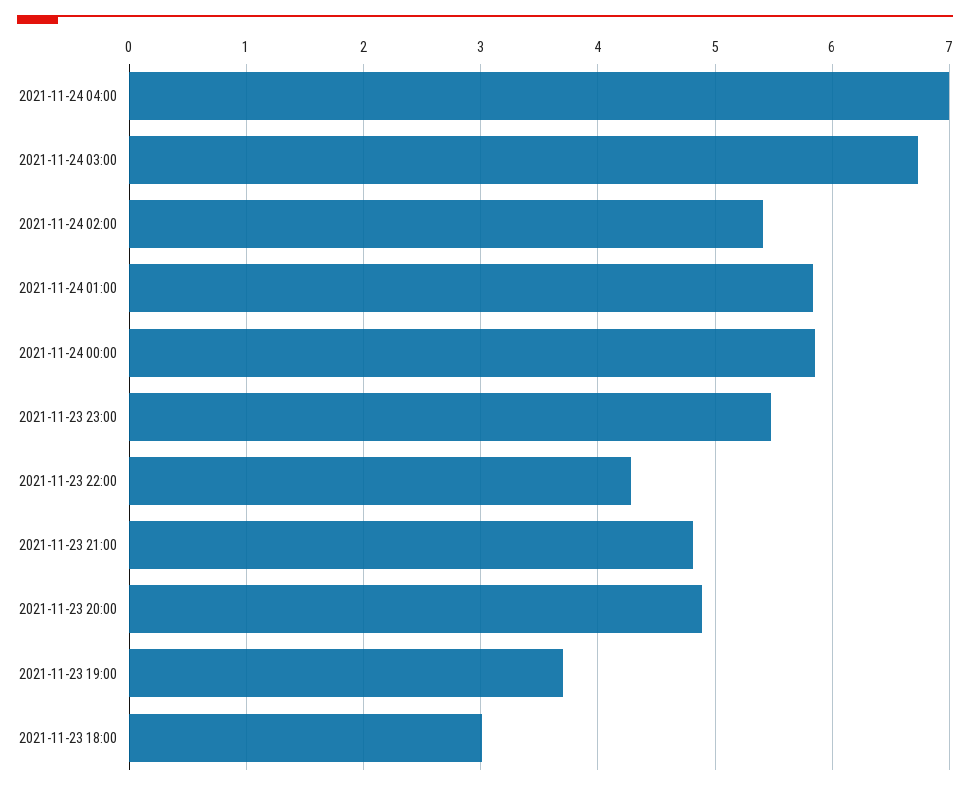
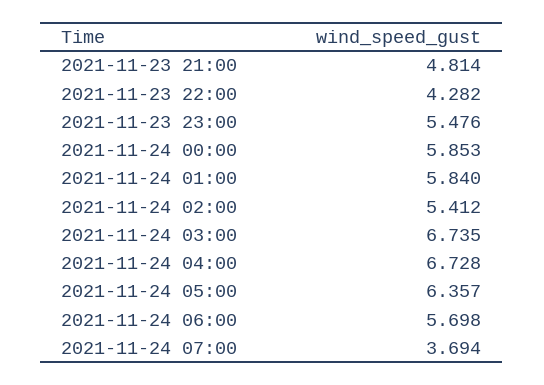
2021-11-24 04:00: 7 -> 6.728
2021-11-23 20:00: 4.9 -> none
2021-11-23 19:00: 3.7 -> none
2021-11-23 18:00: 3 -> none
2021-11-24 05:00: none -> 6.357
2021-11-24 06:00: none -> 5.698
2021-11-24 07:00: none -> 3.694

